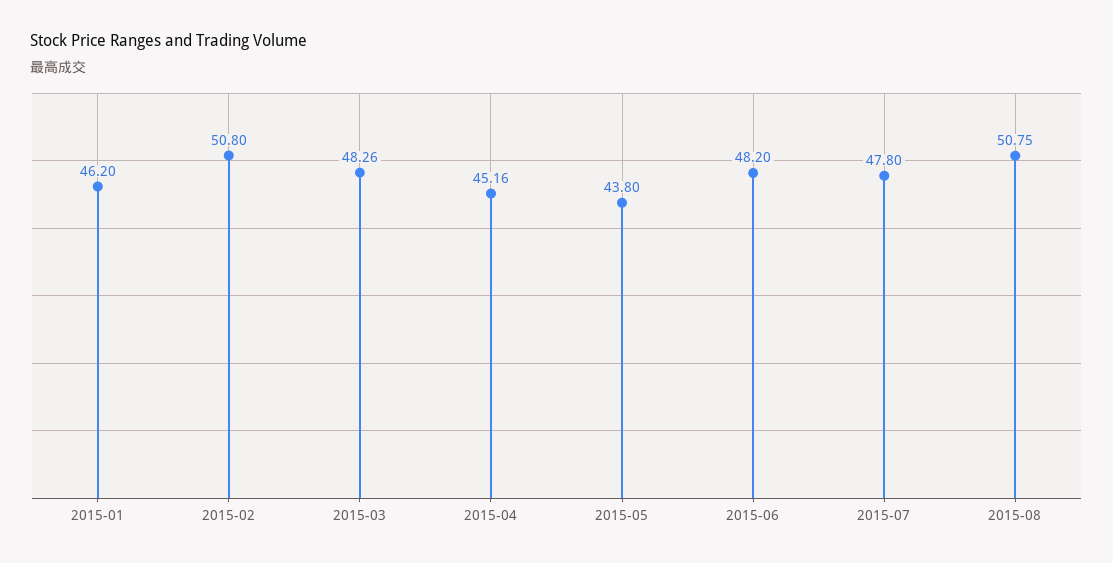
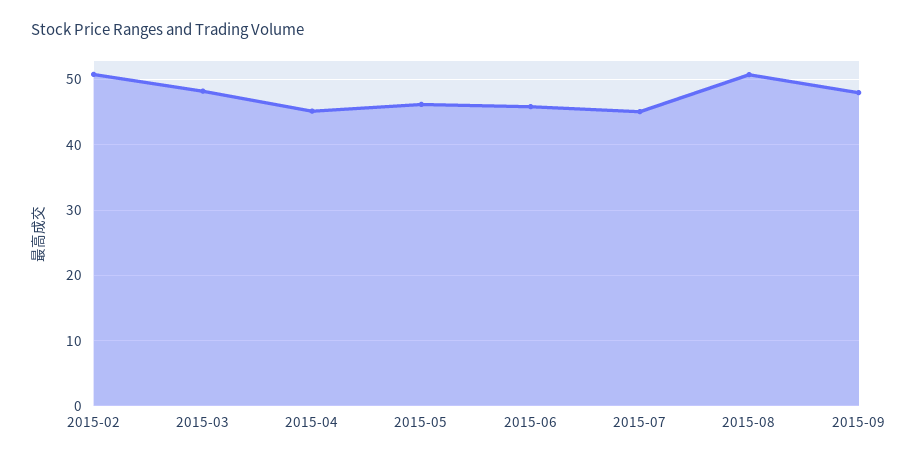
2015-01: 46.2 -> none
2015-05: 43.8 -> 46
2015-06: 48.2 -> 46
2015-07: 47.8 -> 45
2015-09: none -> 48

